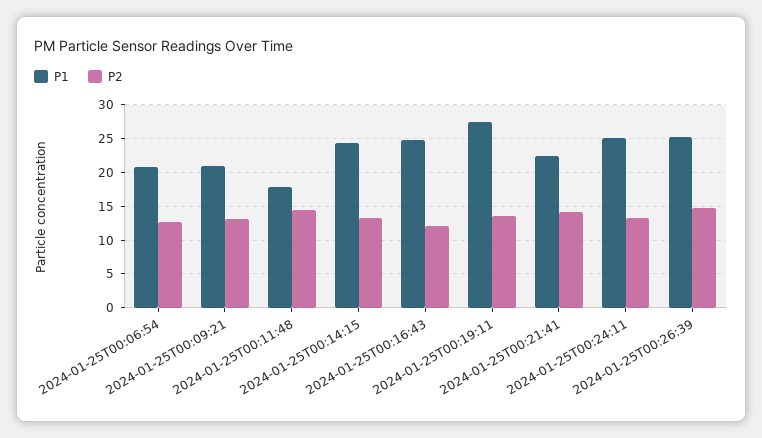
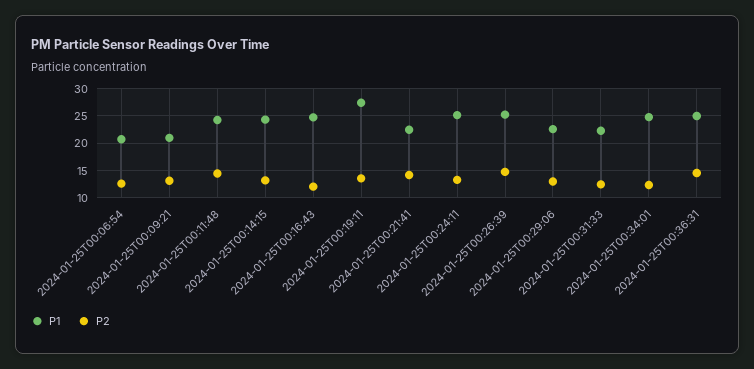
P1, 2024-01-25T00:11:48: 18 -> 25
P1, 2024-01-25T00:29:06: none -> 22.5
P2, 2024-01-25T00:29:06: none -> 12.5
P1, 2024-01-25T00:31:33: none -> 22.5
P2, 2024-01-25T00:31:33: none -> 12.5
P1, 2024-01-25T00:34:01: none -> 25
P2, 2024-01-25T00:34:01: none -> 12.5
P1, 2024-01-25T00:36:31: none -> 25
P2, 2024-01-25T00:36:31: none -> 15

